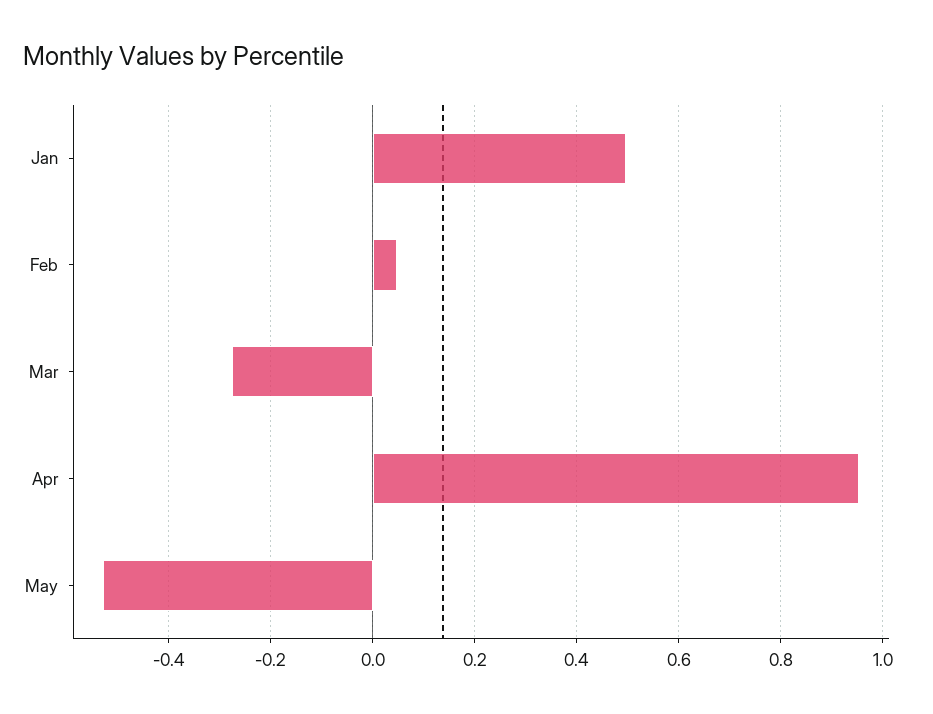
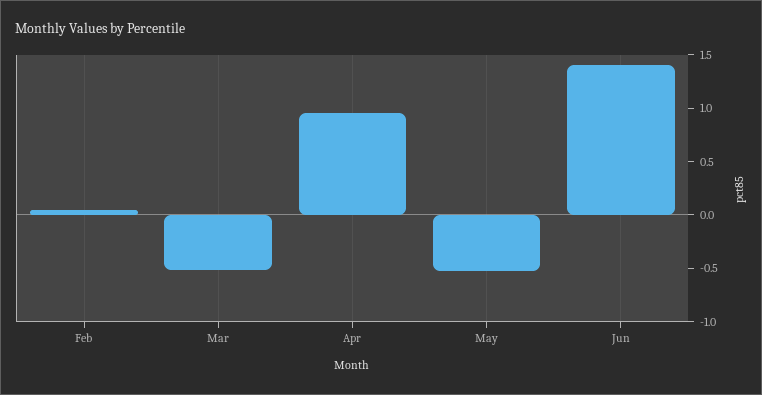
Jan: 0.5 -> none
Mar: -0.28 -> -0.5
Jun: none -> 1.4

